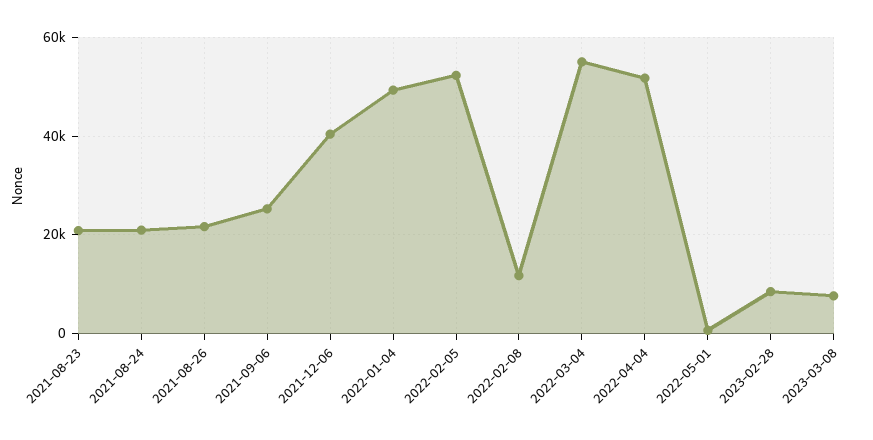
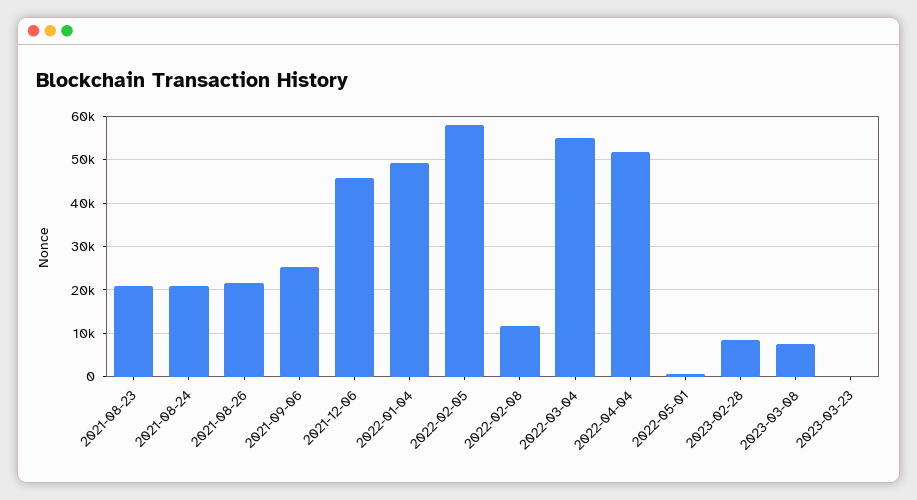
2021-12-06: 40000 -> 46000
2022-02-05: 52000 -> 58000
2023-03-23: none -> 0

